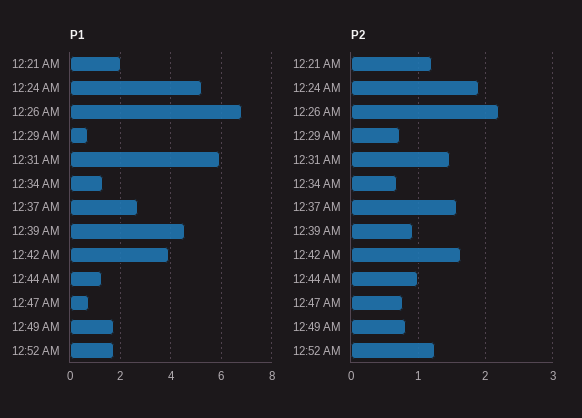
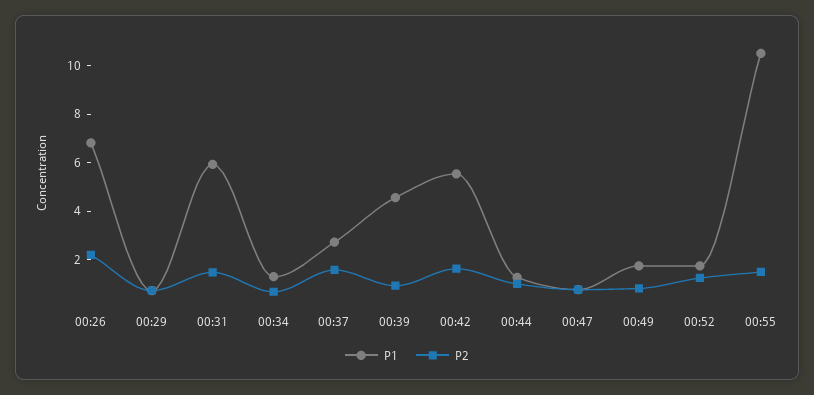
P1, 12:21 AM: 2 -> none
P1, 12:24 AM: 5.25 -> none
P1, 12:42 AM: 4 -> 5.5
P2, 12:21 AM: 1.2 -> none
P2, 12:24 AM: 1.9 -> none
P1, 00:55: none -> 10.5
P2, 00:55: none -> 1.5

